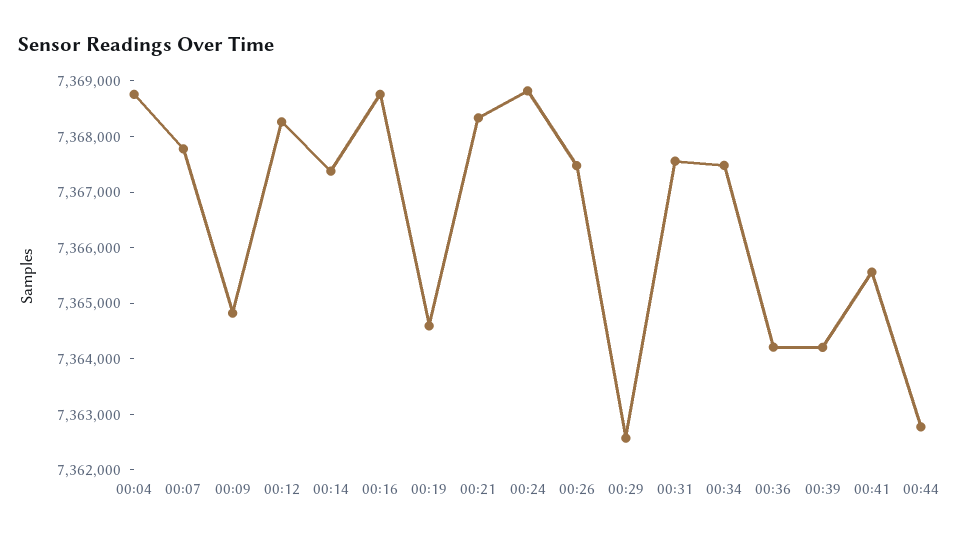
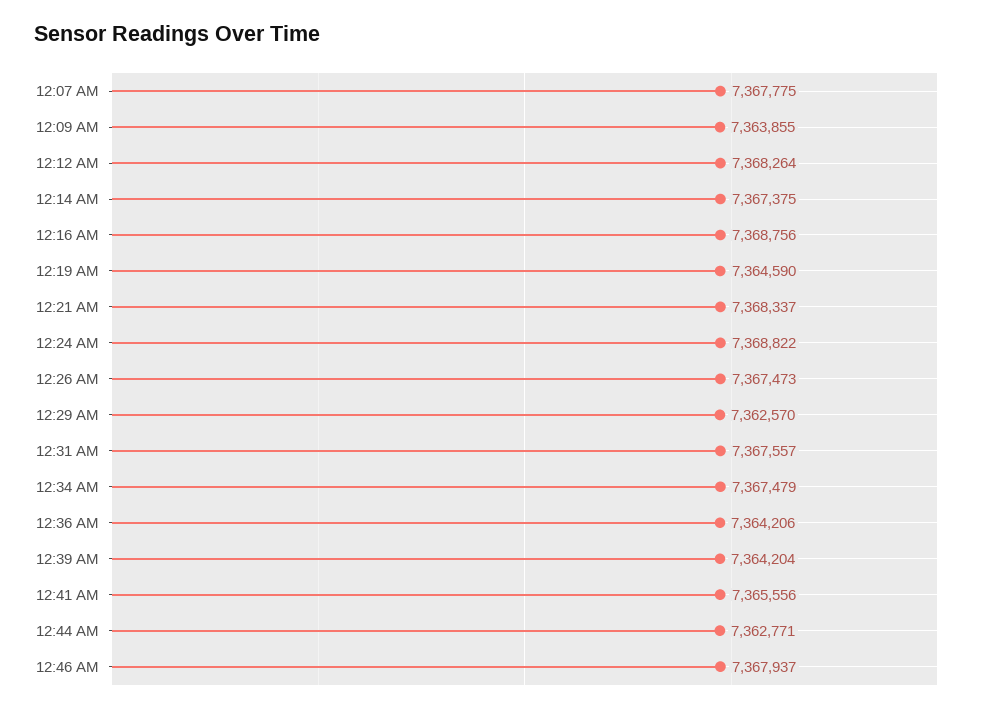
00:04: 7368800 -> none
00:09: 7364800 -> 7363855
12:46 AM: none -> 7367937

